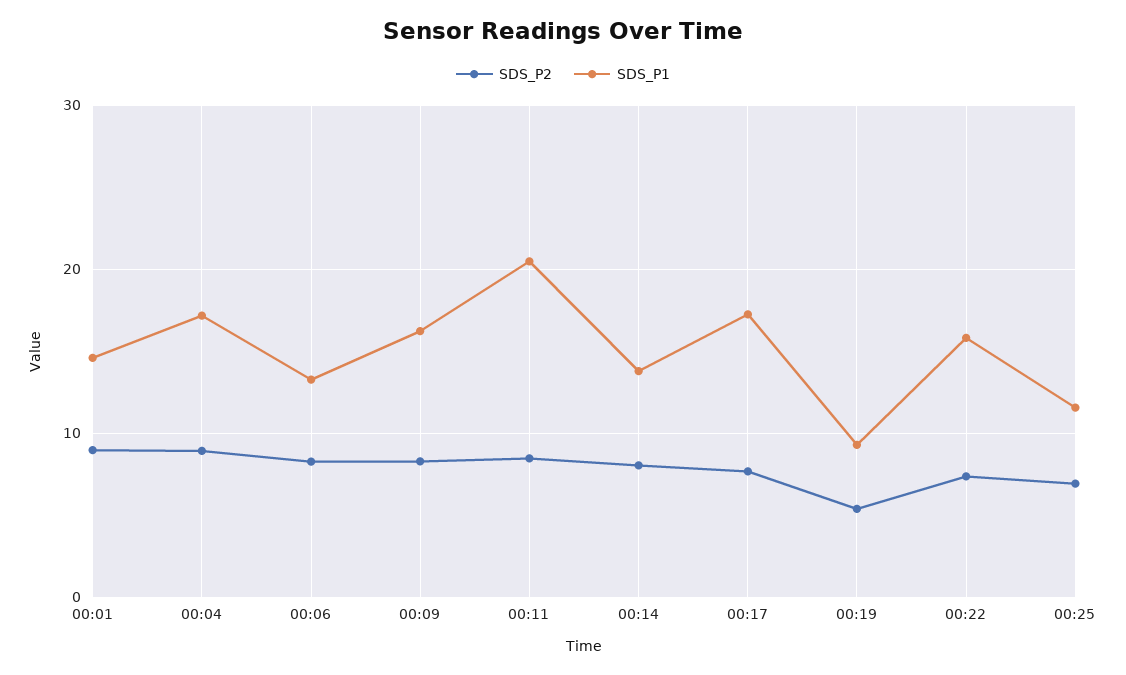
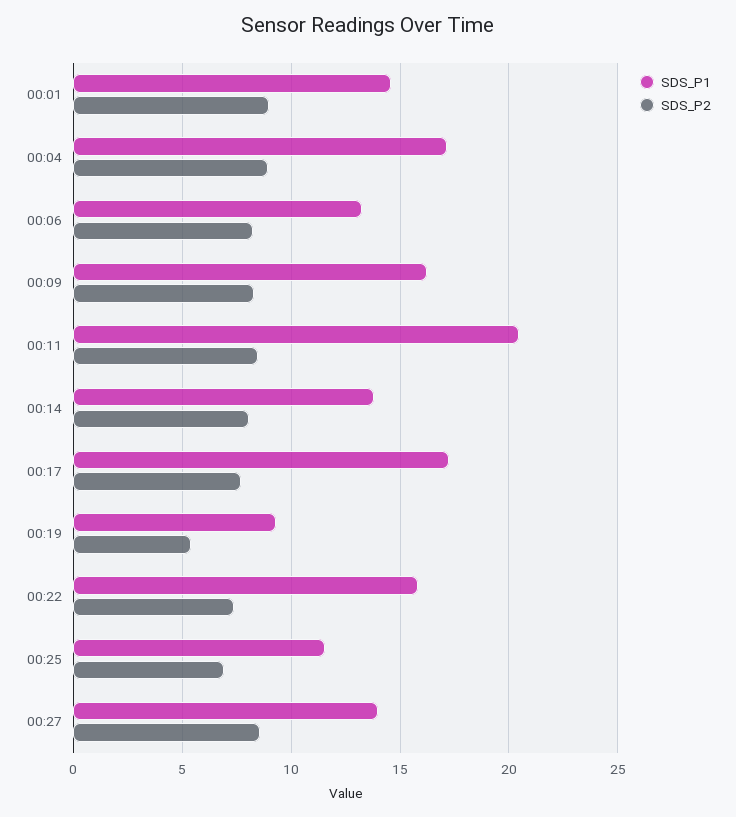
SDS_P1, 00:27: none -> 14
SDS_P2, 00:27: none -> 8.5

